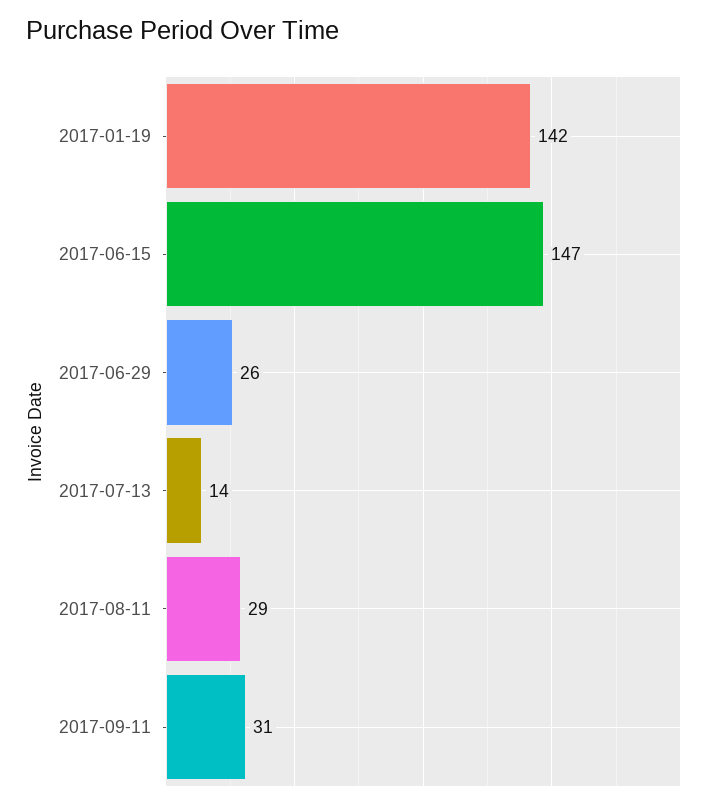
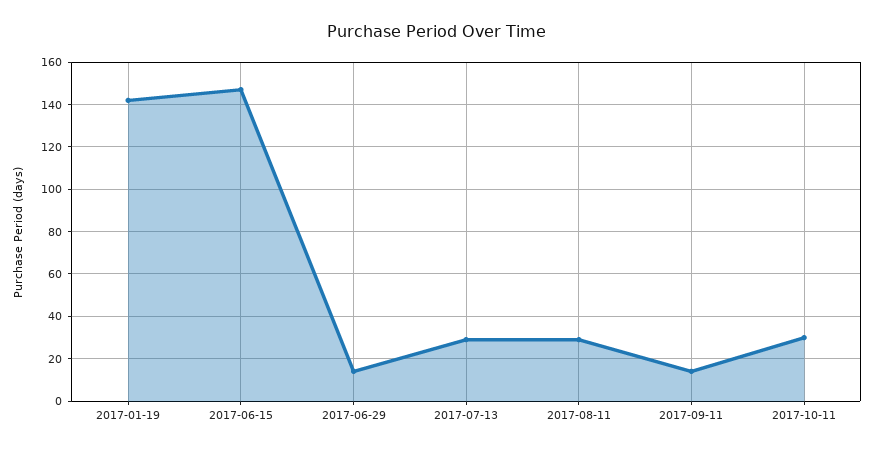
2017-06-29: 26 -> 15
2017-07-13: 14 -> 30
2017-09-11: 31 -> 15
2017-10-11: none -> 30

